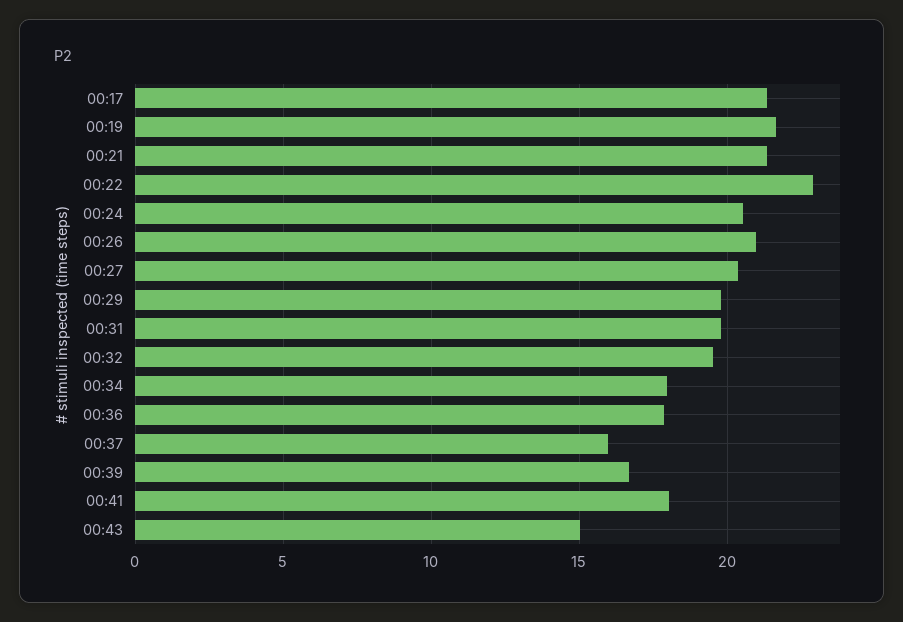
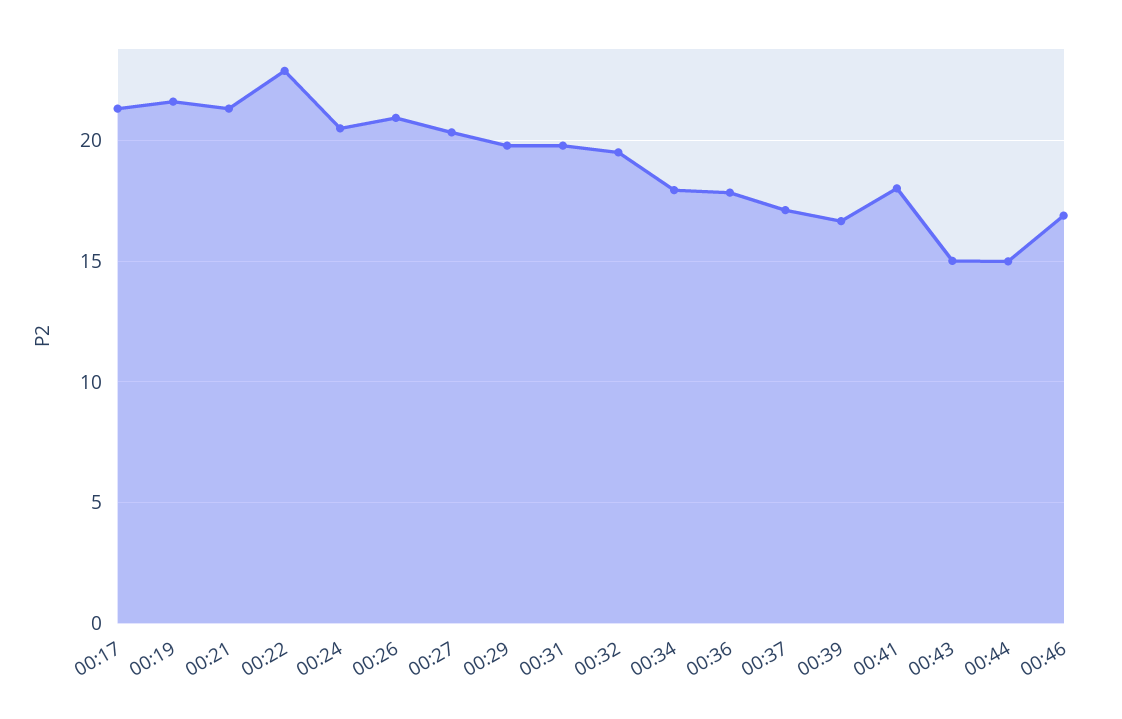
00:37: 16 -> 17
00:44: none -> 15
00:46: none -> 17

